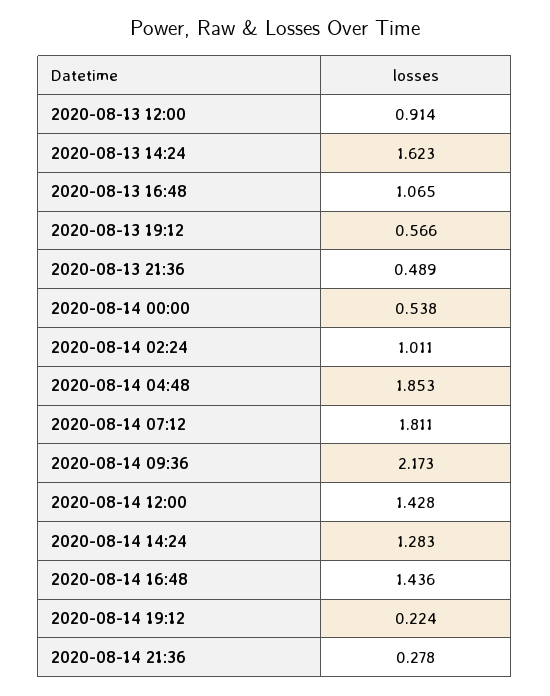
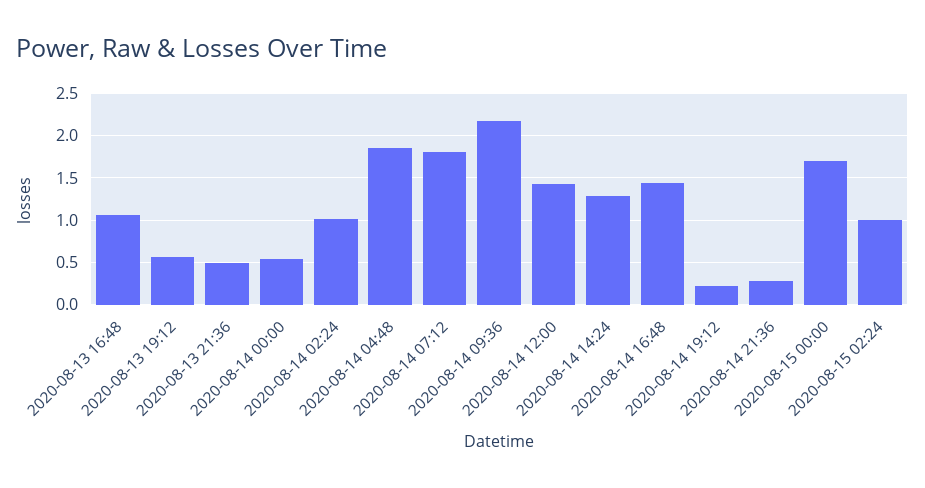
2020-08-13 12:00: 0.914 -> none
2020-08-13 14:24: 1.623 -> none
2020-08-15 00:00: none -> 1.7
2020-08-15 02:24: none -> 1

